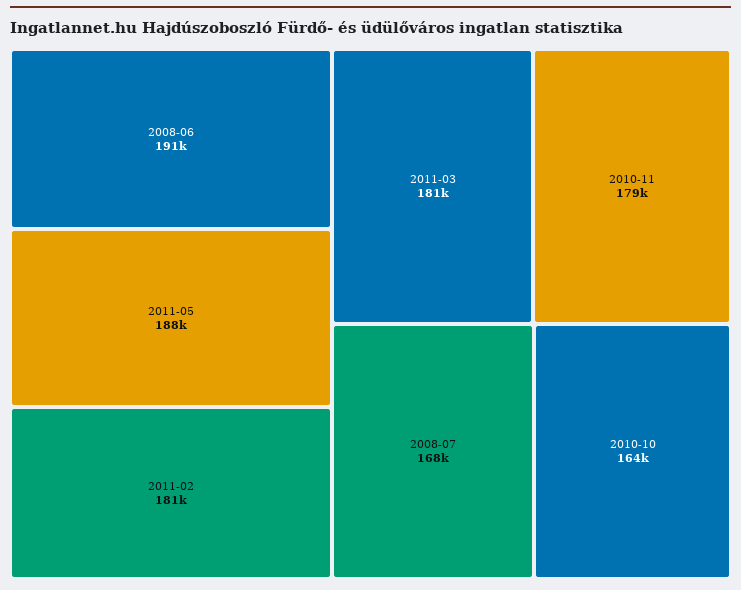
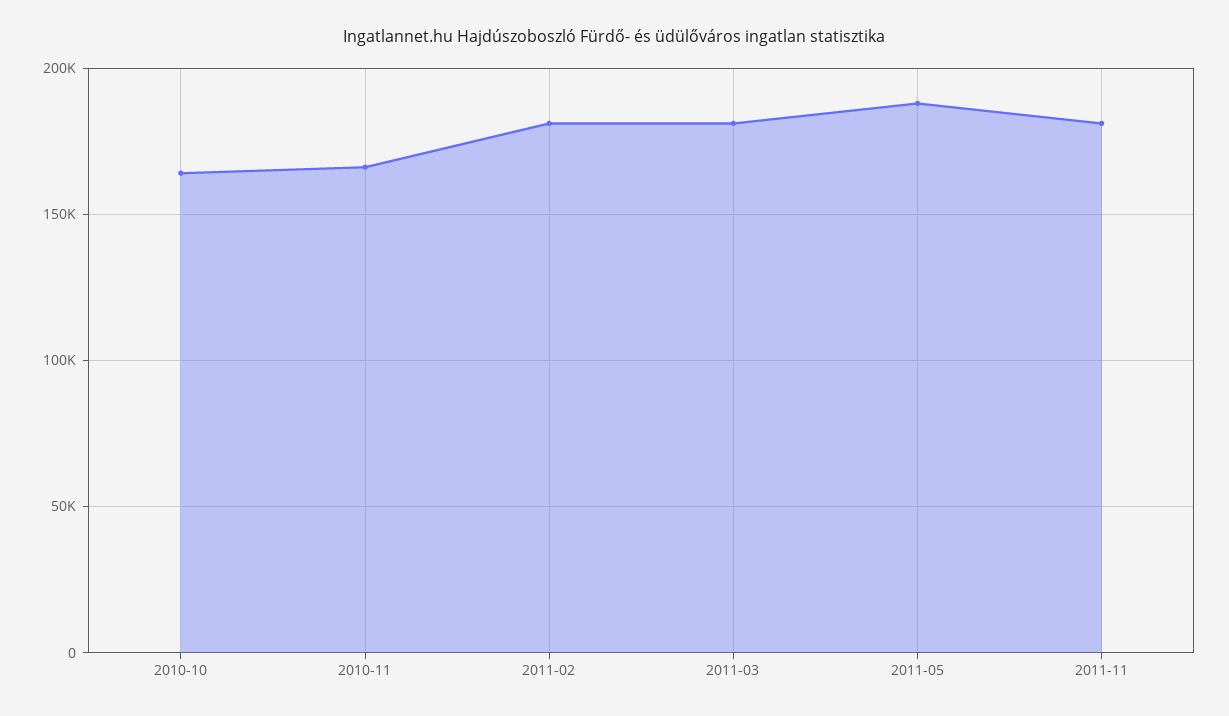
2008-06: 191000 -> none
2010-11: 179000 -> 165000
2008-07: 168000 -> none
2011-11: none -> 180000

